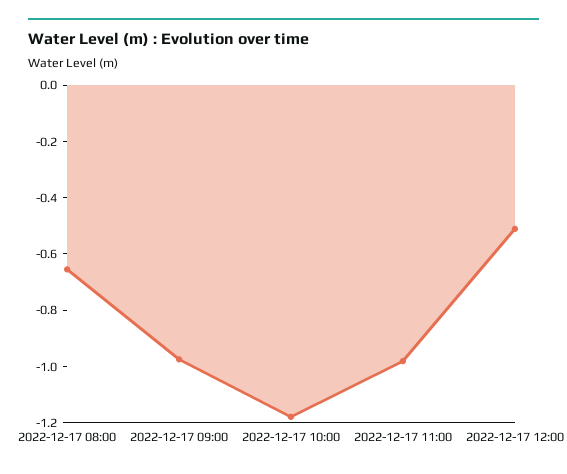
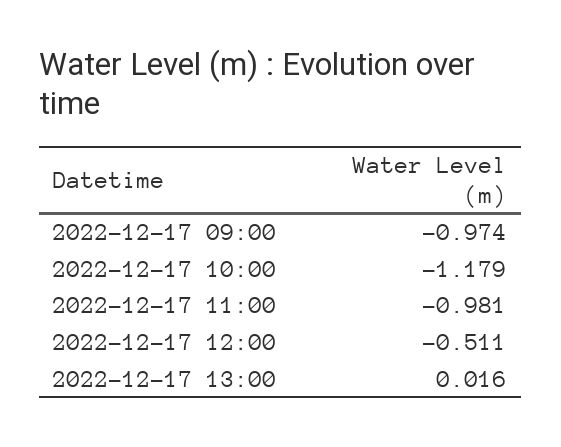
2022-12-17 08:00: -0.65 -> none
2022-12-17 13:00: none -> 0.016

